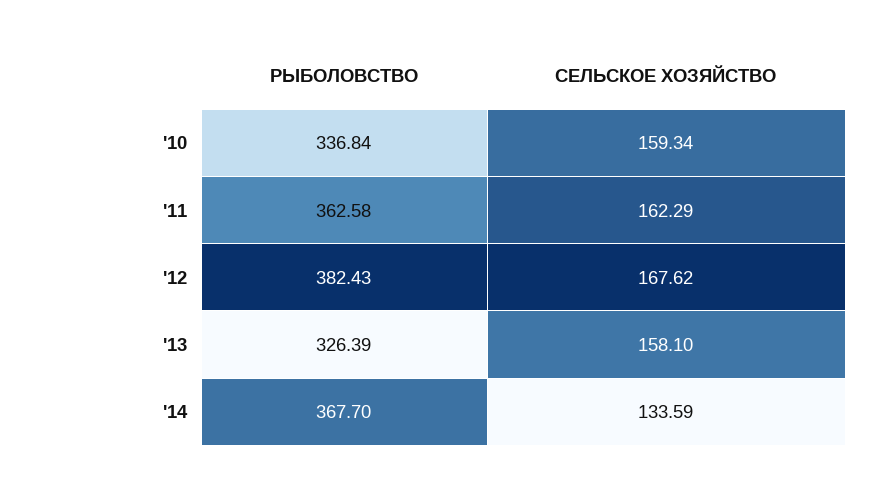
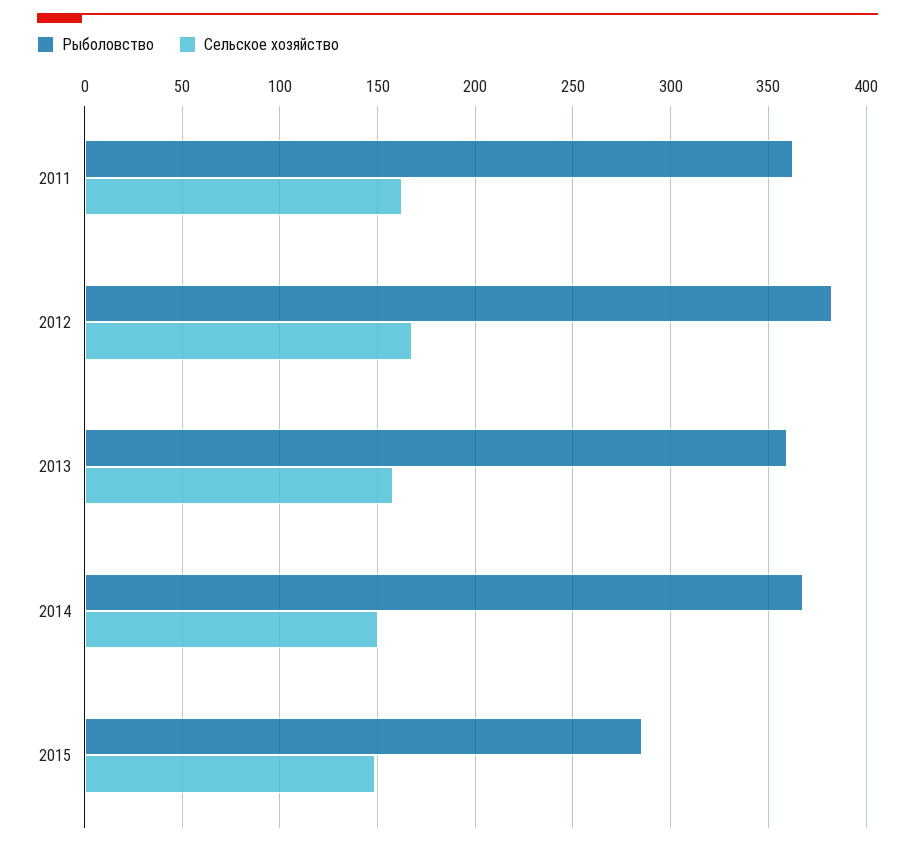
РЫБОЛОВСТВО, '10: 336.84 -> none
СЕЛЬСКОЕ ХОЗЯЙСТВО, '10: 159.34 -> none
РЫБОЛОВСТВО, '13: 326.39 -> 360
СЕЛЬСКОЕ ХОЗЯЙСТВО, '14: 133.59 -> 150
РЫБОЛОВСТВО, 2015: none -> 285
СЕЛЬСКОЕ ХОЗЯЙСТВО, 2015: none -> 150

